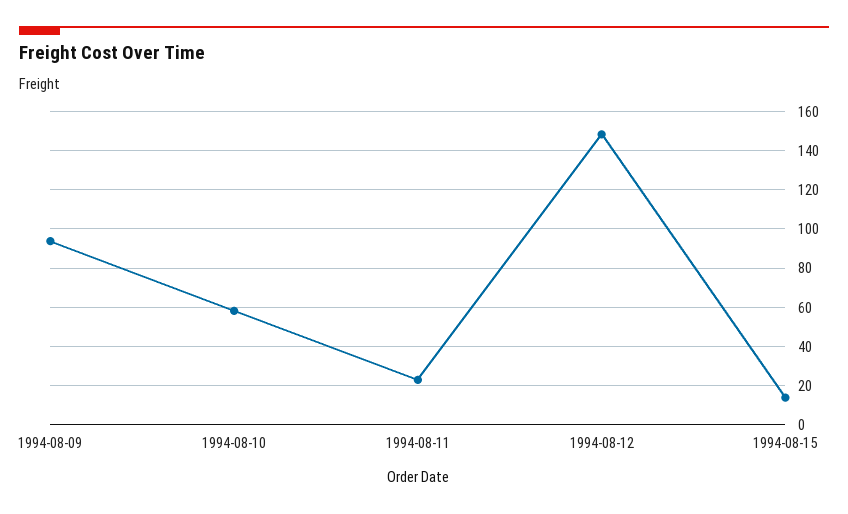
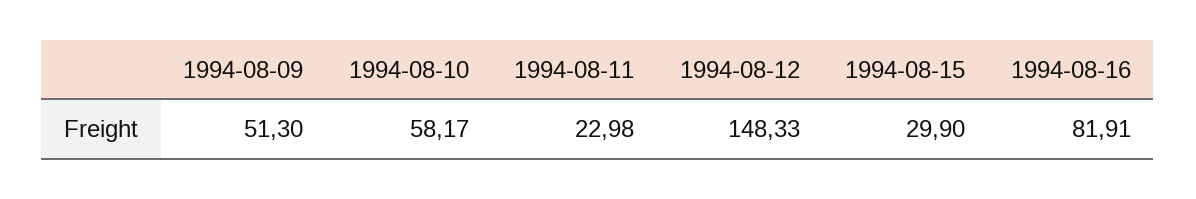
1994-08-09: 95 -> 51.3
1994-08-15: 15 -> 29.9
1994-08-16: none -> 81.91

